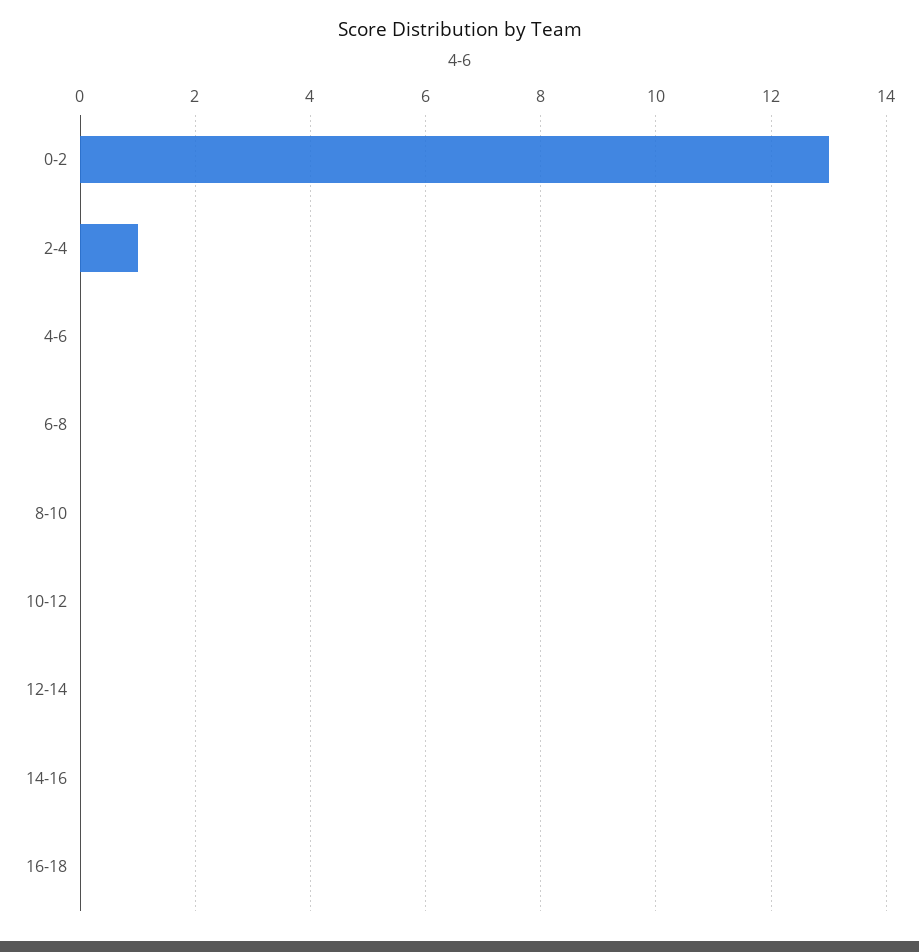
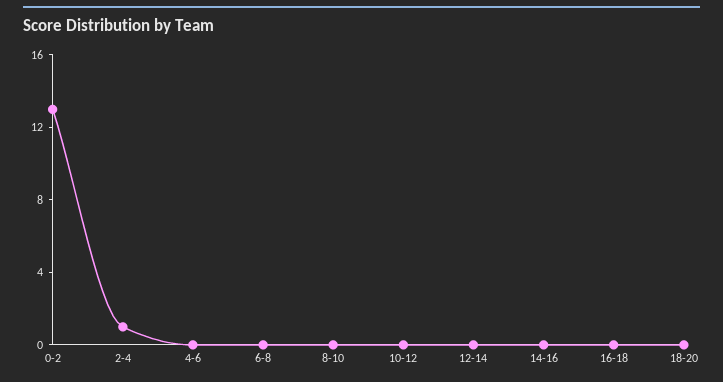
18-20: none -> 0

